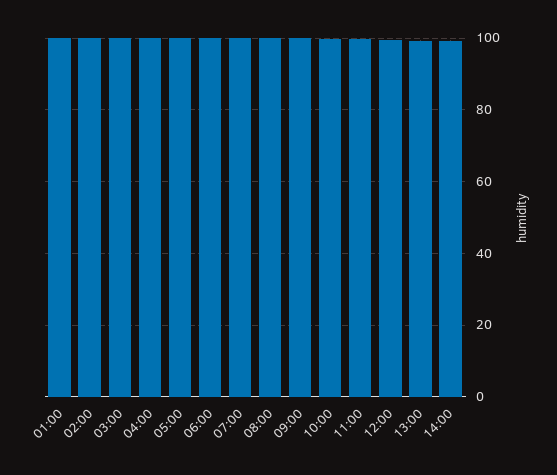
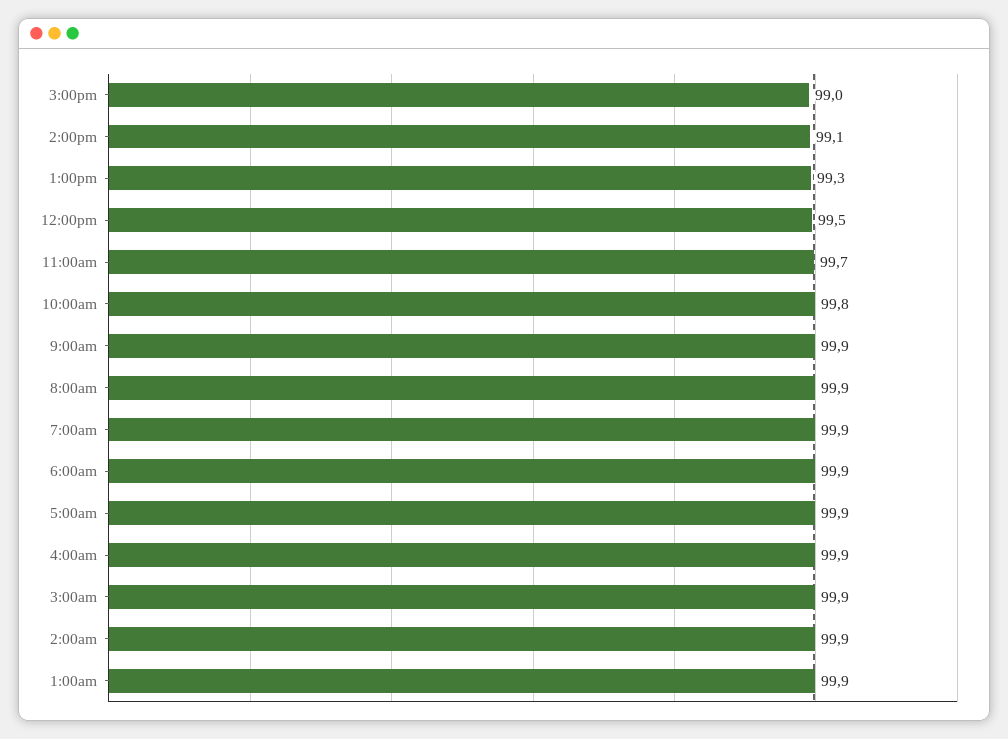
3:00pm: none -> 99

